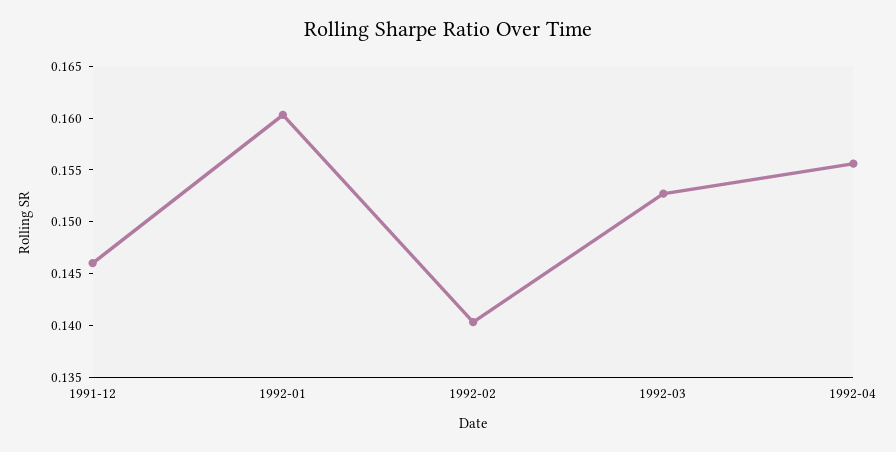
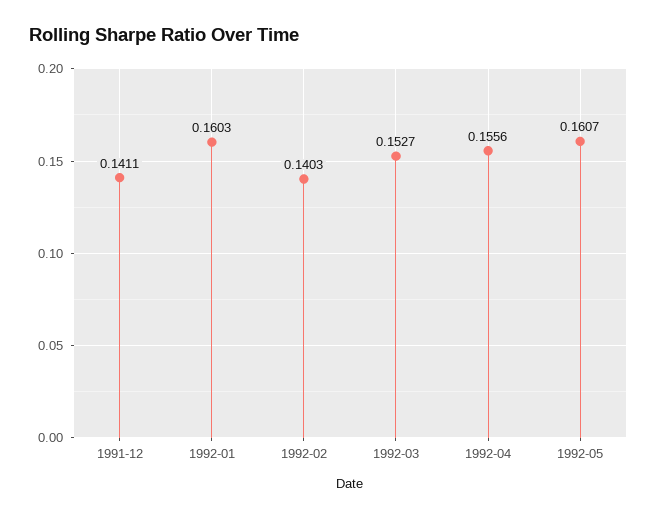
1991-12: 0.146 -> 0.1411
1992-05: none -> 0.1607

